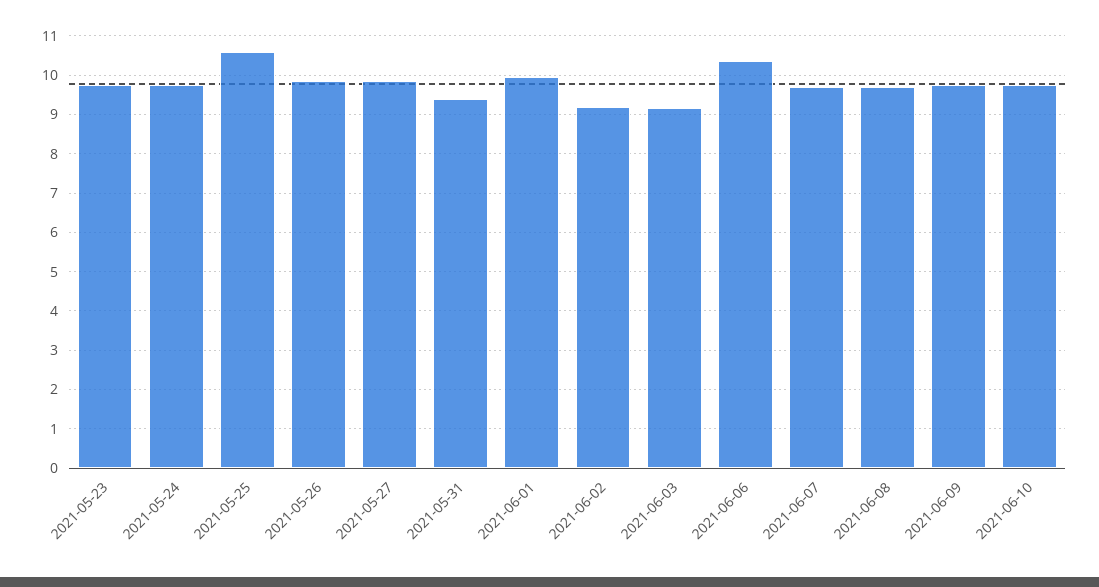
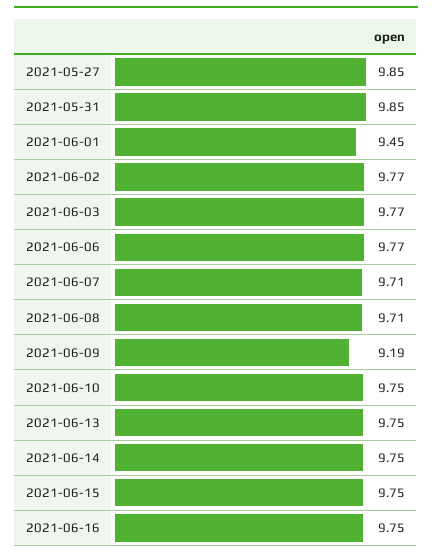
2021-05-23: 9.8 -> none
2021-05-24: 9.8 -> none
2021-05-25: 10.6 -> none
2021-05-26: 9.8 -> none
2021-05-31: 9.4 -> 9.85
2021-06-01: 10 -> 9.45
2021-06-02: 9.2 -> 9.77
2021-06-03: 9.2 -> 9.77
2021-06-06: 10.4 -> 9.77
2021-06-09: 9.8 -> 9.19
2021-06-13: none -> 9.75
2021-06-14: none -> 9.75
2021-06-15: none -> 9.75
2021-06-16: none -> 9.75

